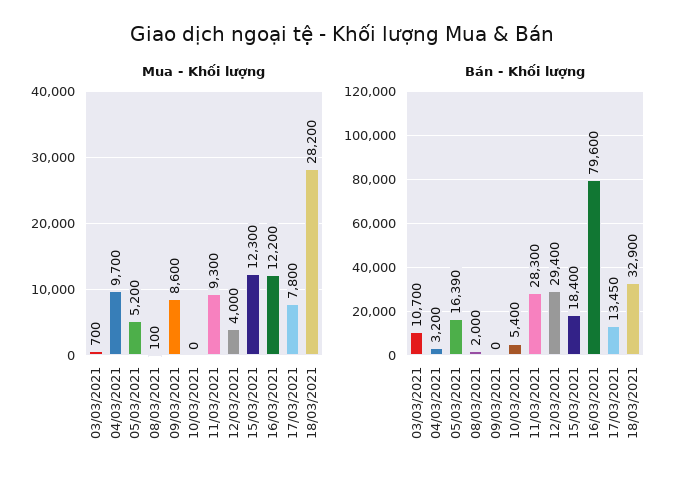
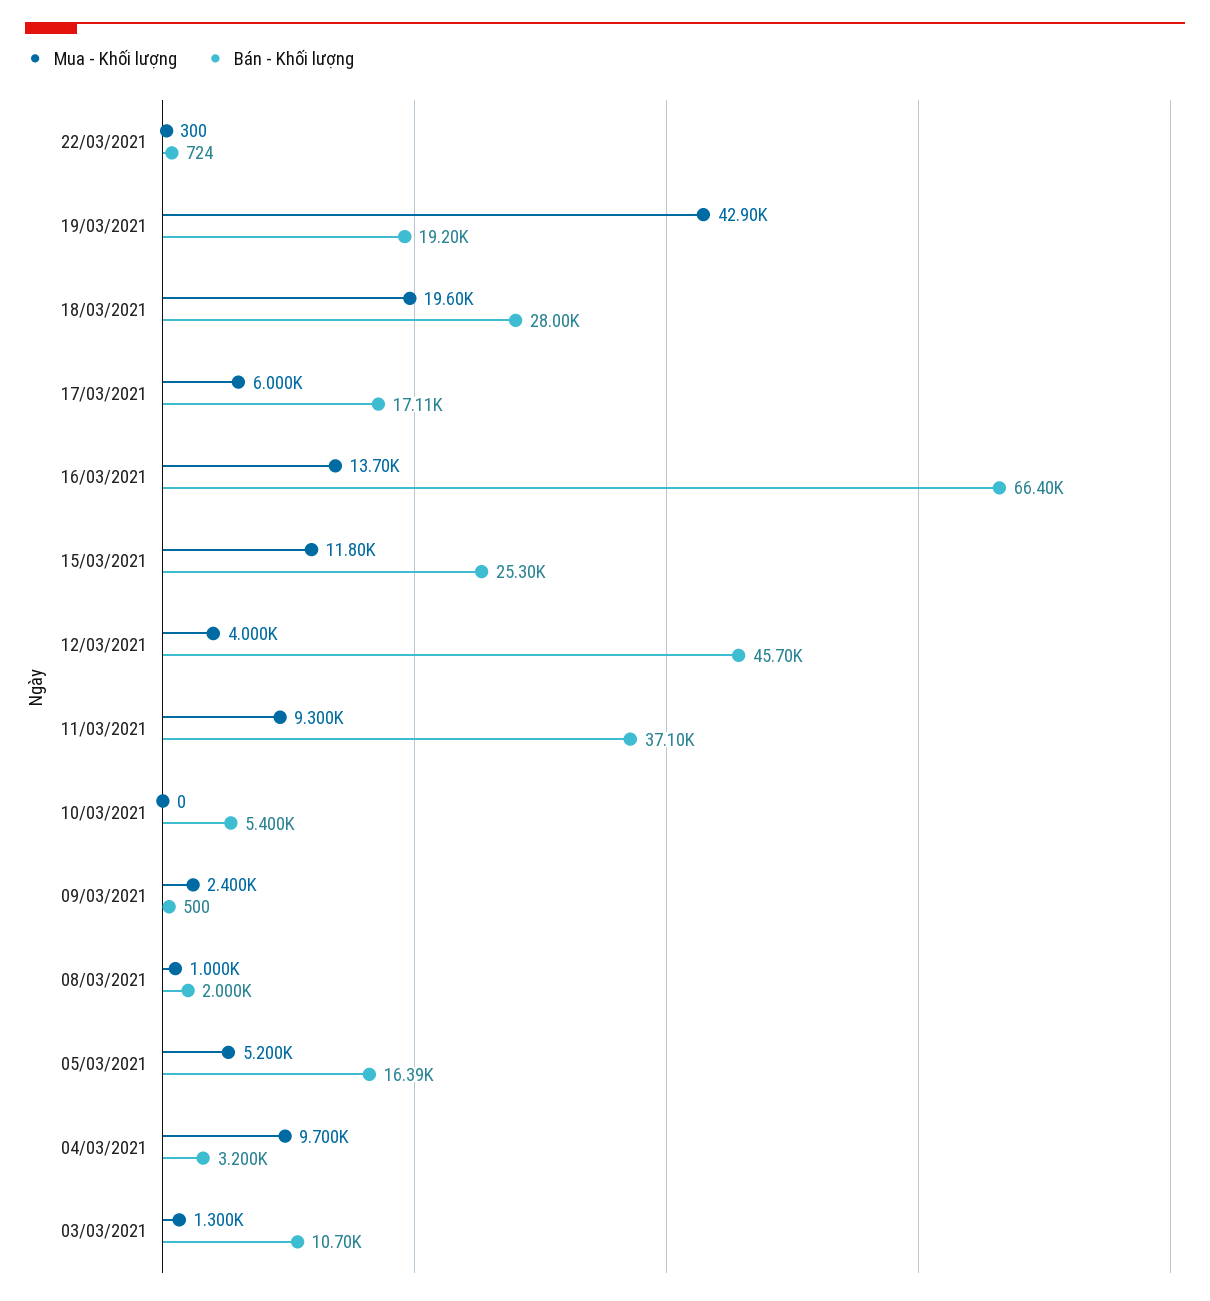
Mua - Khối lượng, 03/03/2021: 700 -> 1300
Mua - Khối lượng, 08/03/2021: 100 -> 1000
Mua - Khối lượng, 09/03/2021: 8600 -> 2400
Mua - Khối lượng, 15/03/2021: 12300 -> 11800
Mua - Khối lượng, 16/03/2021: 12200 -> 13700
Mua - Khối lượng, 17/03/2021: 7800 -> 6000
Mua - Khối lượng, 18/03/2021: 28200 -> 19600
Bán - Khối lượng, 09/03/2021: 0 -> 500
Bán - Khối lượng, 11/03/2021: 28300 -> 37100
Bán - Khối lượng, 12/03/2021: 29400 -> 45700
Bán - Khối lượng, 15/03/2021: 18400 -> 25300
Bán - Khối lượng, 16/03/2021: 79600 -> 66400
Bán - Khối lượng, 17/03/2021: 13450 -> 17110
Bán - Khối lượng, 18/03/2021: 32900 -> 28000
Mua - Khối lượng, 22/03/2021: none -> 300
Bán - Khối lượng, 22/03/2021: none -> 724
Mua - Khối lượng, 19/03/2021: none -> 42900
Bán - Khối lượng, 19/03/2021: none -> 19200

